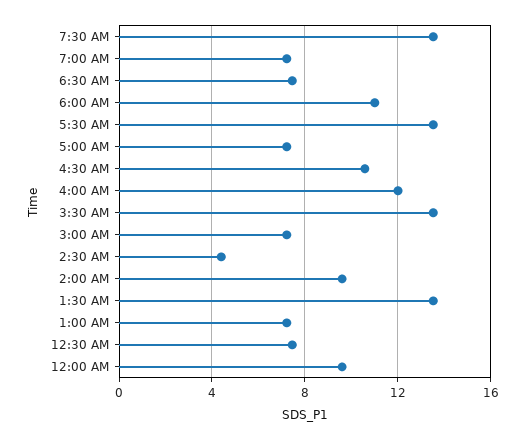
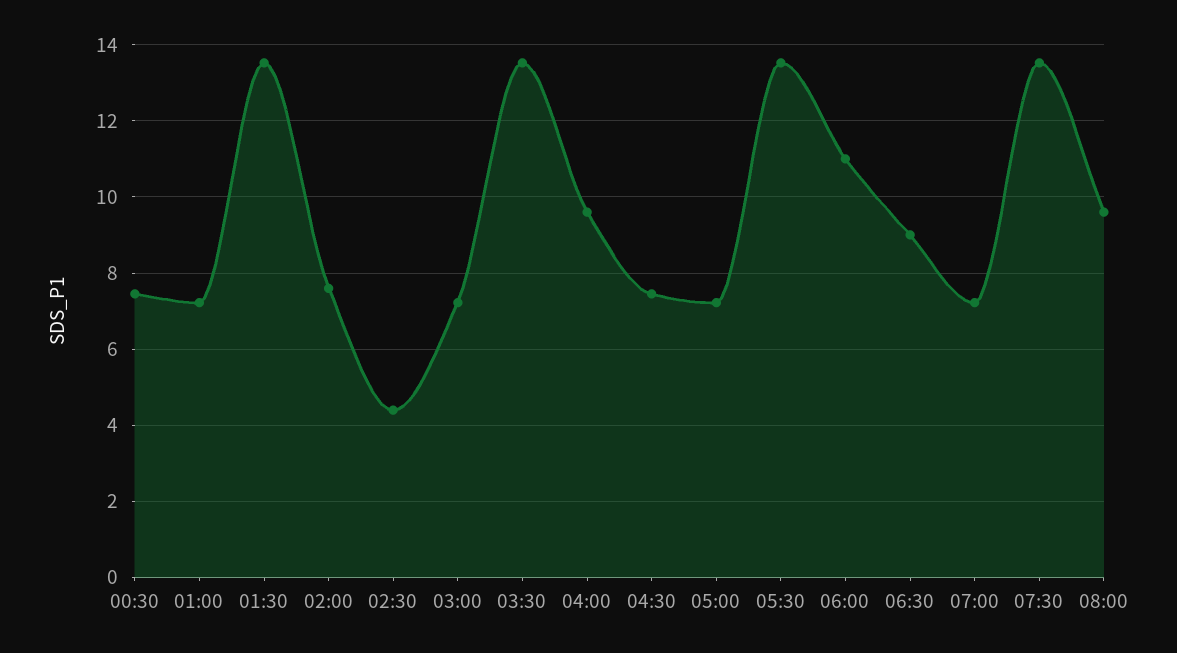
6:30 AM: 7.5 -> 9
4:30 AM: 10.5 -> 7.4
4:00 AM: 12 -> 9.6
2:00 AM: 9.5 -> 7.6
12:00 AM: 9.5 -> none
08:00: none -> 9.6

